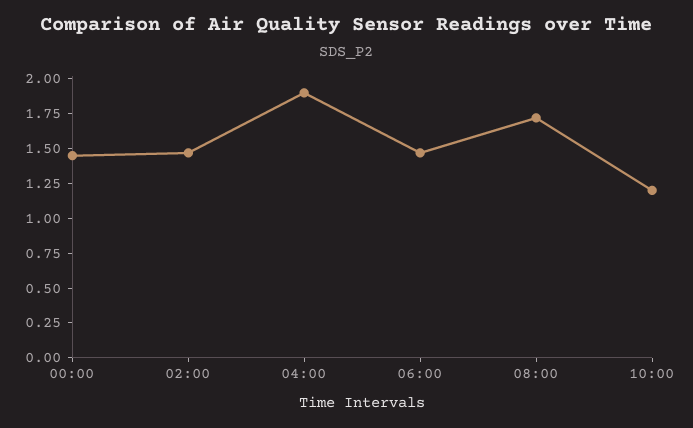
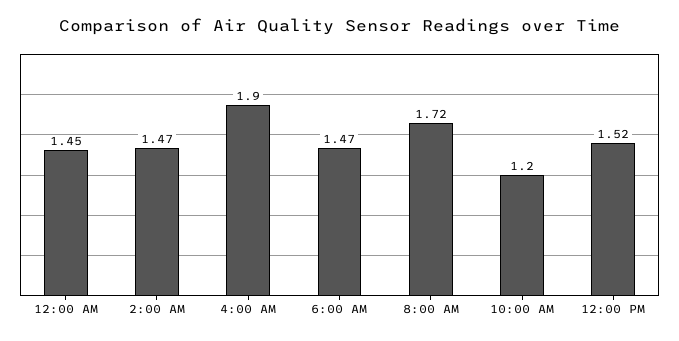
12:00 PM: none -> 1.52

